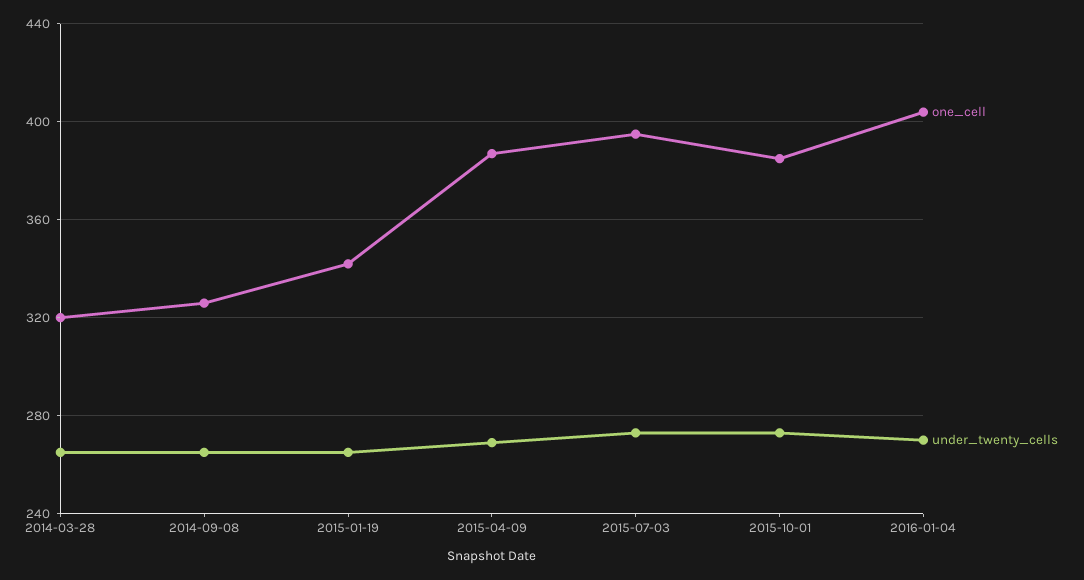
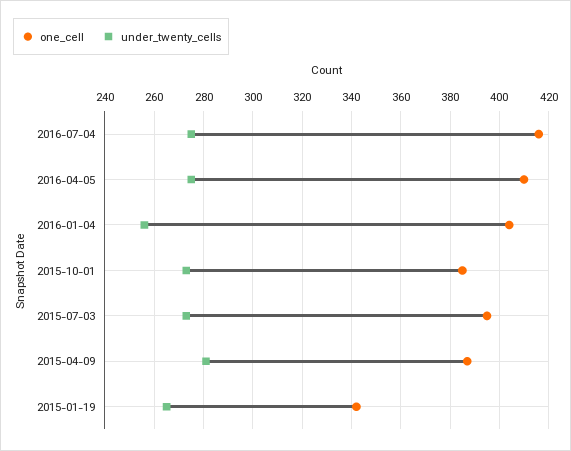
one_cell, 2014-03-28: 320 -> none
under_twenty_cells, 2014-03-28: 265 -> none
one_cell, 2014-09-08: 325 -> none
under_twenty_cells, 2014-09-08: 265 -> none
under_twenty_cells, 2015-04-09: 270 -> 280
under_twenty_cells, 2016-01-04: 270 -> 255
one_cell, 2016-07-04: none -> 415
under_twenty_cells, 2016-07-04: none -> 275
one_cell, 2016-04-05: none -> 410
under_twenty_cells, 2016-04-05: none -> 275

